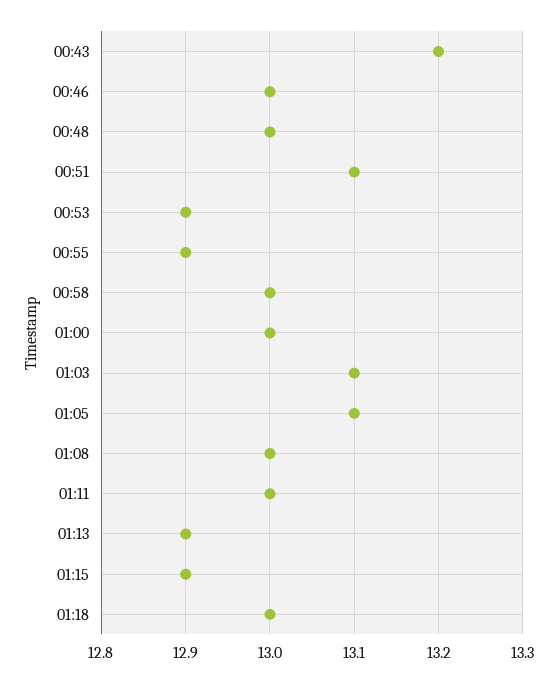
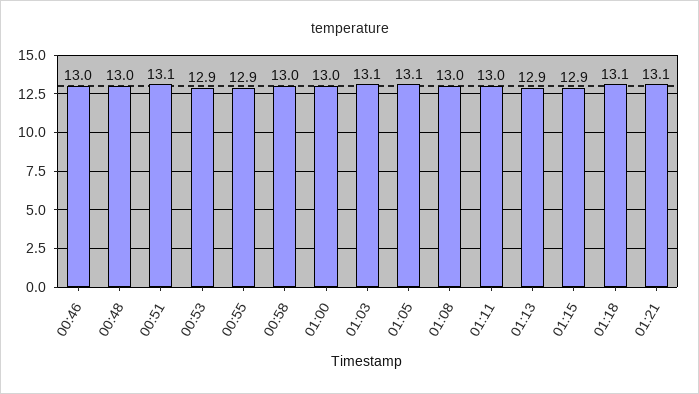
00:43: 13.2 -> none
01:18: 13 -> 13.1
01:21: none -> 13.1

